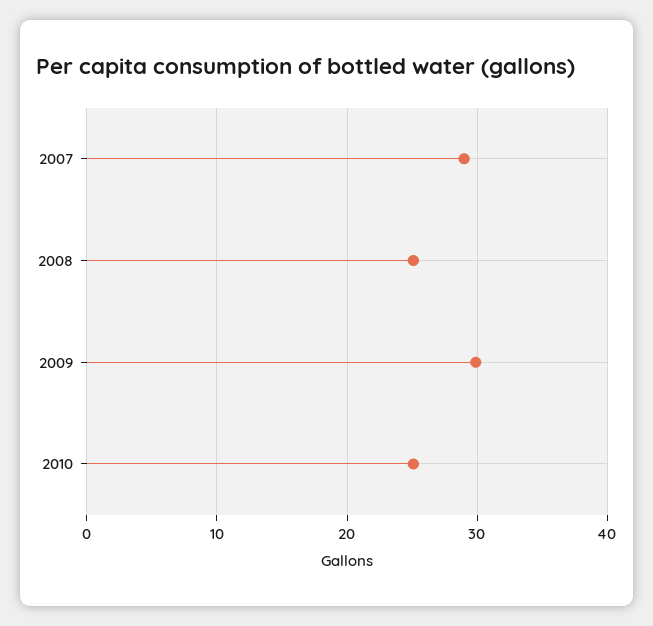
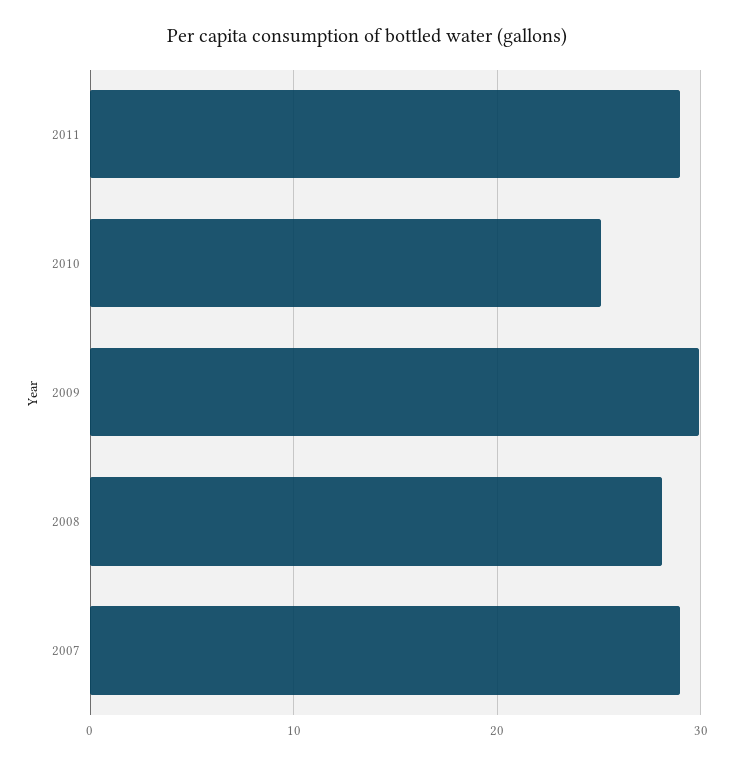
2008: 25 -> 28
2011: none -> 29

